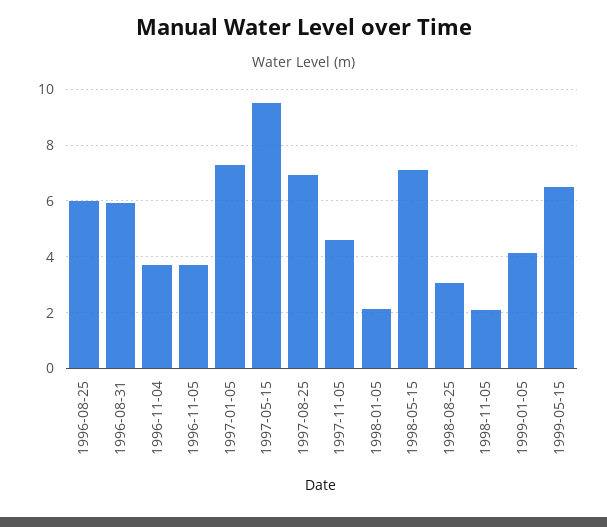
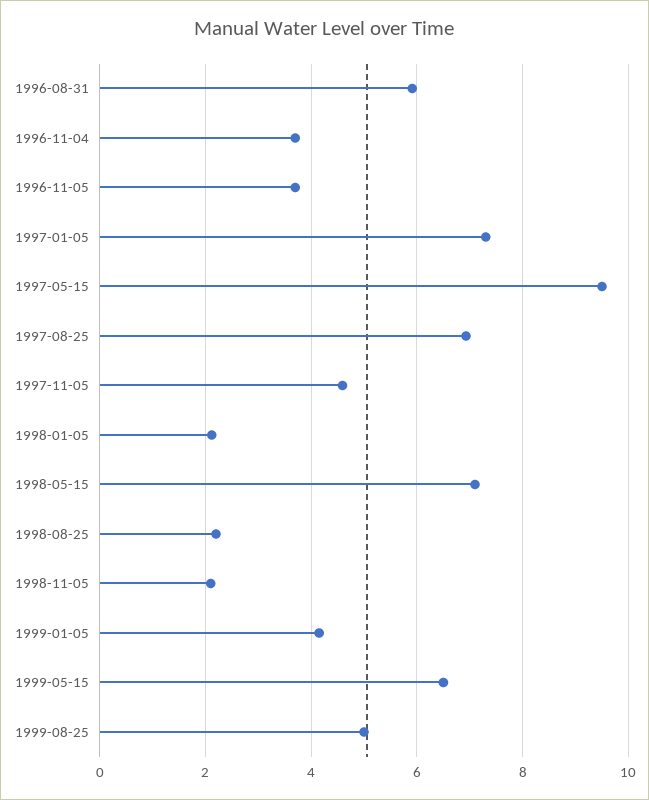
1996-08-25: 6 -> none
1998-08-25: 3 -> 2.2
1999-08-25: none -> 5

